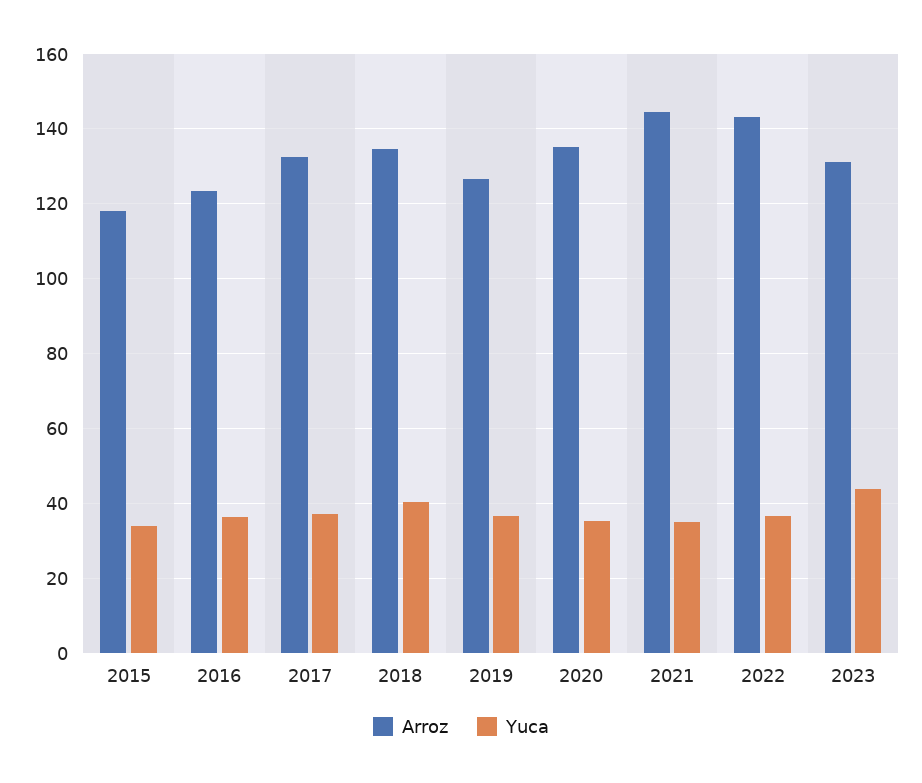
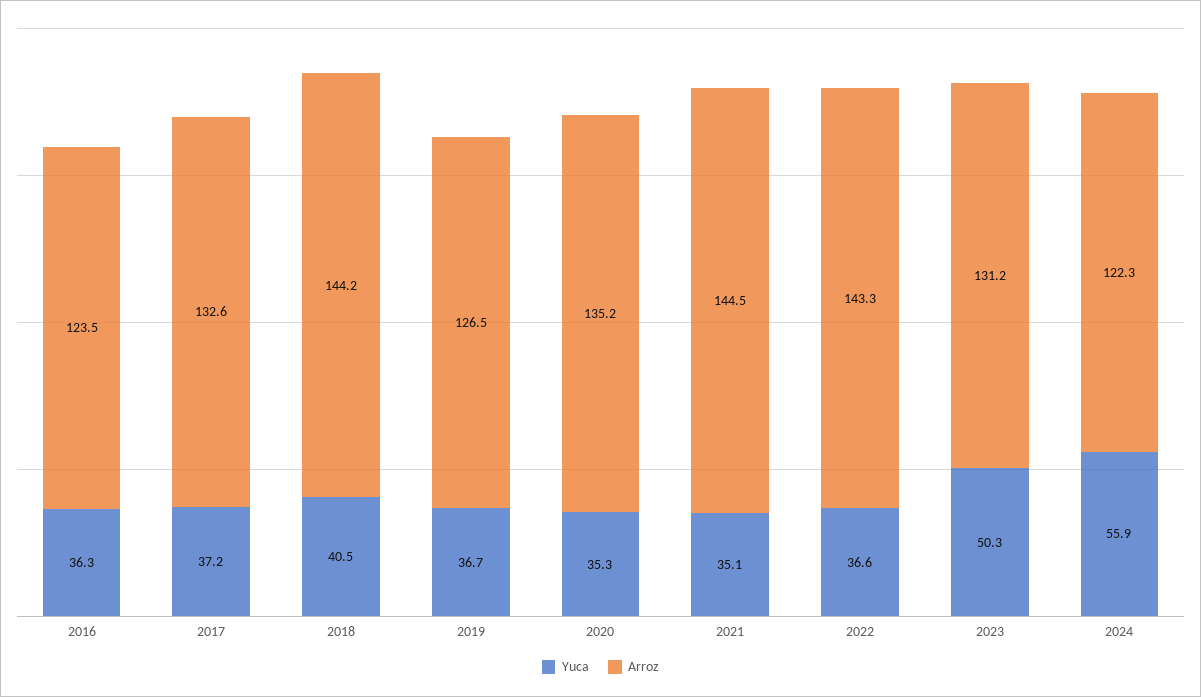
Arroz, 2015: 118 -> none
Yuca, 2015: 34 -> none
Arroz, 2018: 134 -> 144.2
Yuca, 2023: 44 -> 50.3
Yuca, 2024: none -> 55.9
Arroz, 2024: none -> 122.3

